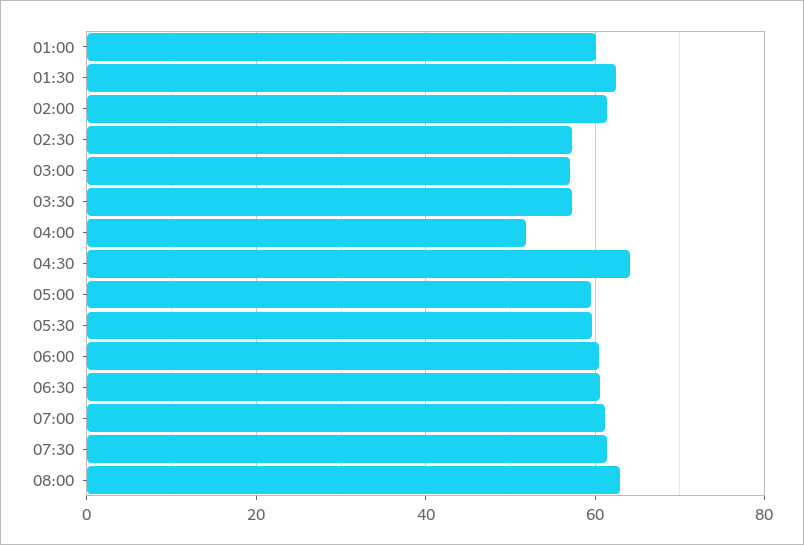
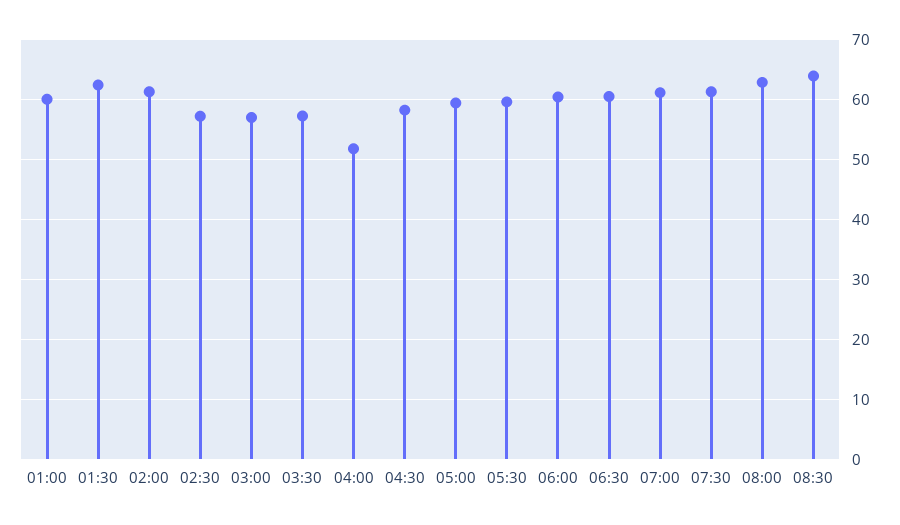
04:30: 64 -> 58
08:30: none -> 64

